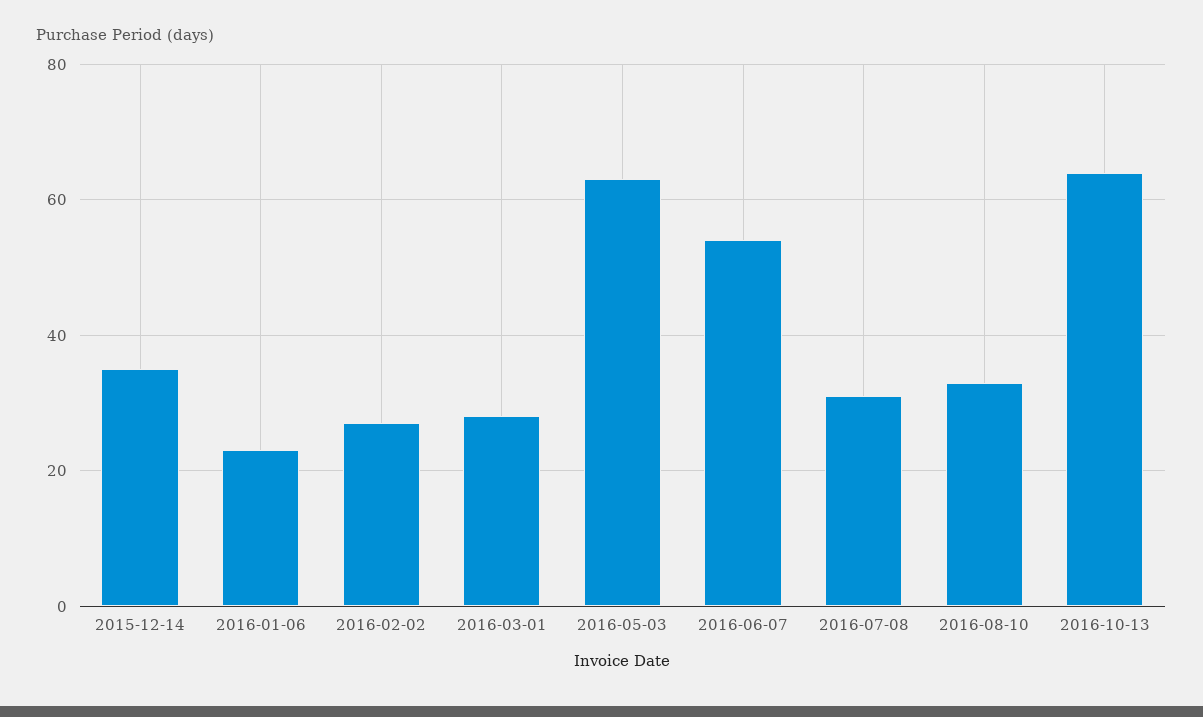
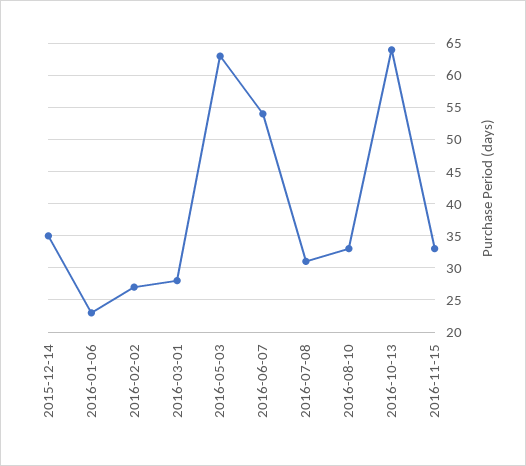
2016-11-15: none -> 33

